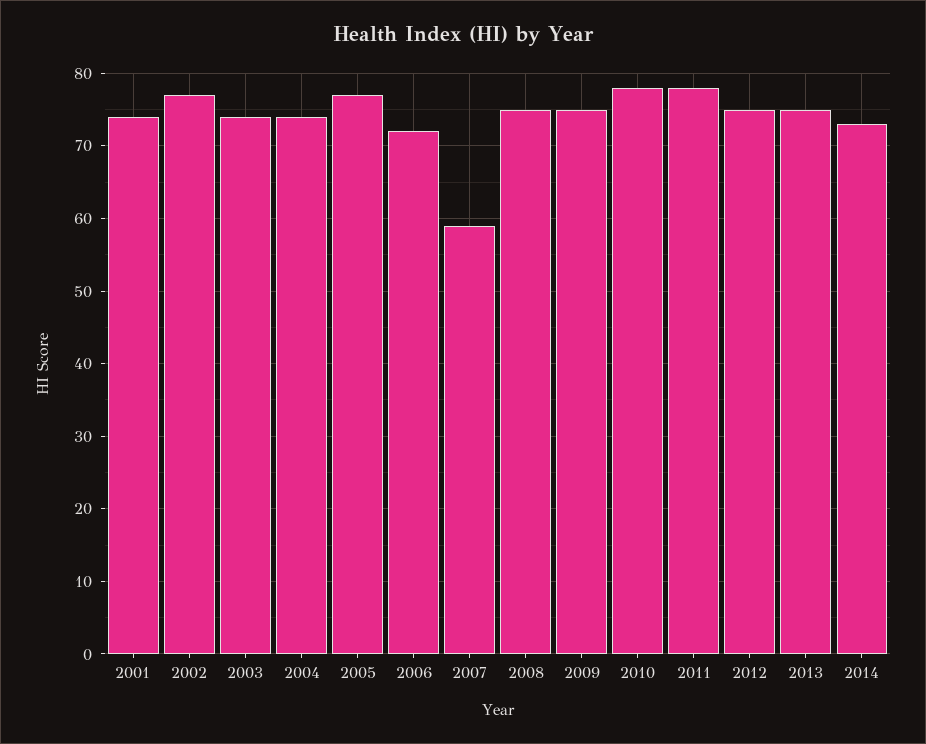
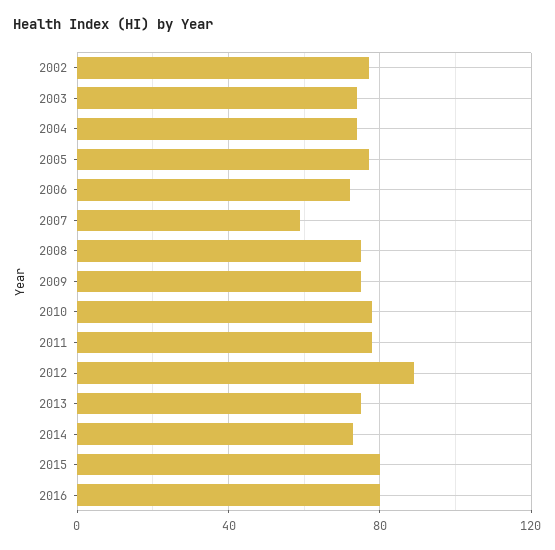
2001: 74 -> none
2012: 75 -> 90
2015: none -> 80
2016: none -> 80

